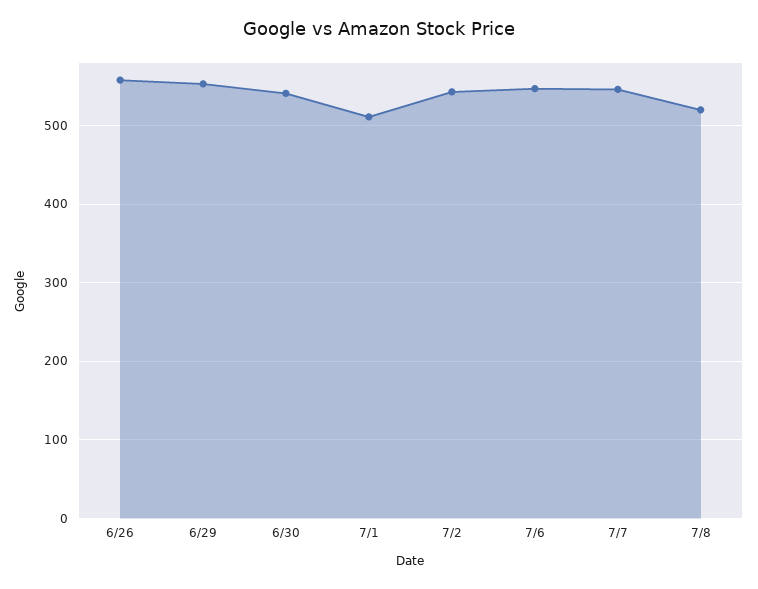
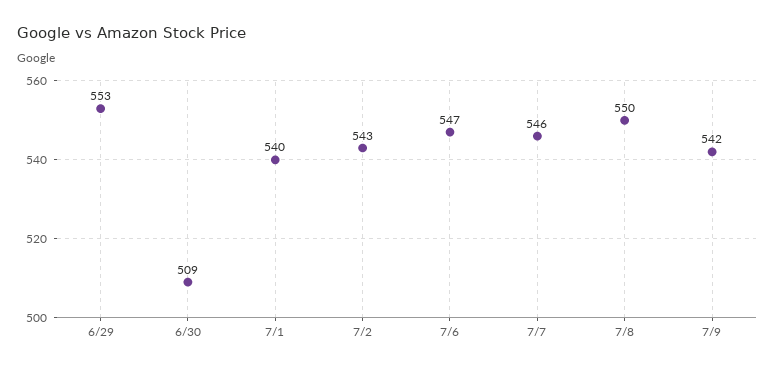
6/26: 560 -> none
6/30: 540 -> 509
7/1: 510 -> 540
7/8: 520 -> 550
7/9: none -> 542

